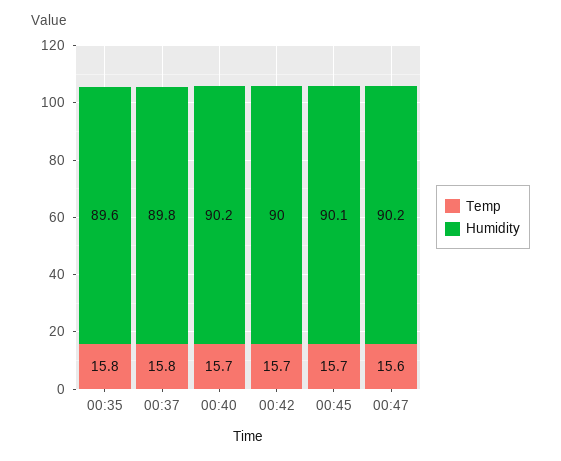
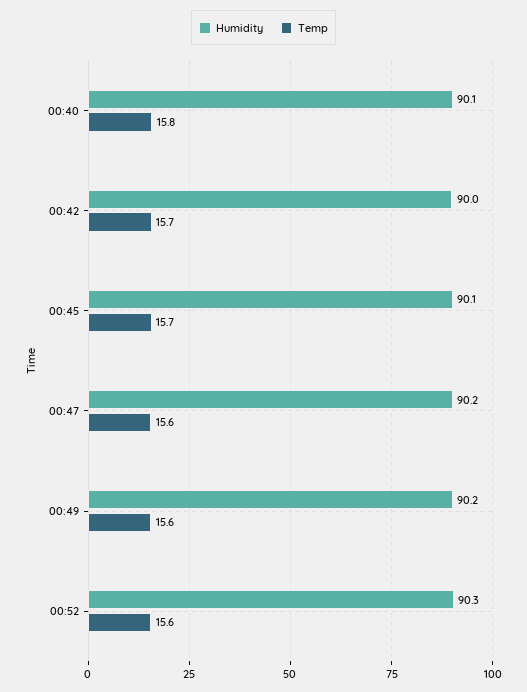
Temp, 00:35: 15.8 -> none
Humidity, 00:35: 89.6 -> none
Temp, 00:37: 15.8 -> none
Humidity, 00:37: 89.8 -> none
Temp, 00:40: 15.7 -> 15.8
Humidity, 00:40: 90.2 -> 90.1
Humidity, 00:49: none -> 90.2
Temp, 00:49: none -> 15.6
Humidity, 00:52: none -> 90.3
Temp, 00:52: none -> 15.6

